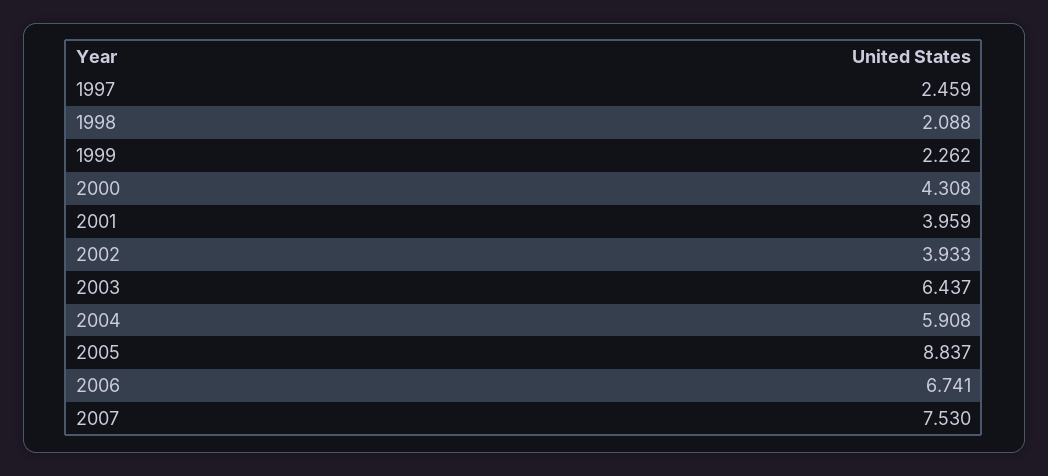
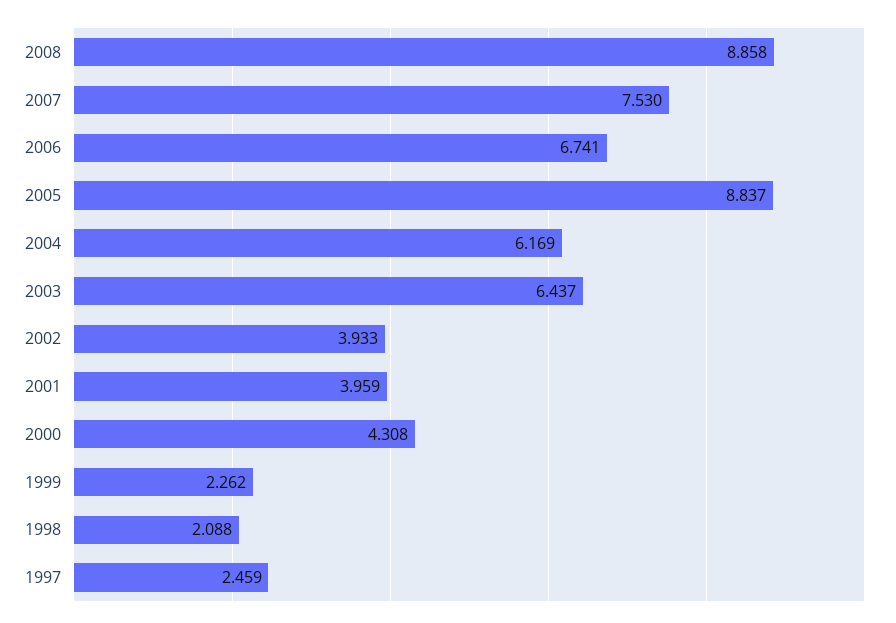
2004: 5.908 -> 6.169
2008: none -> 8.858

